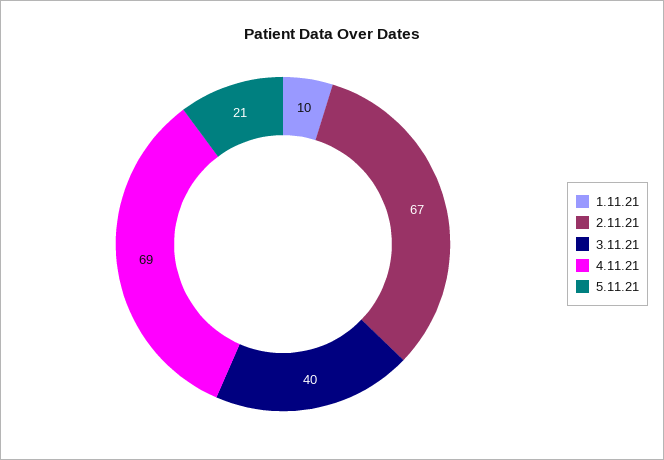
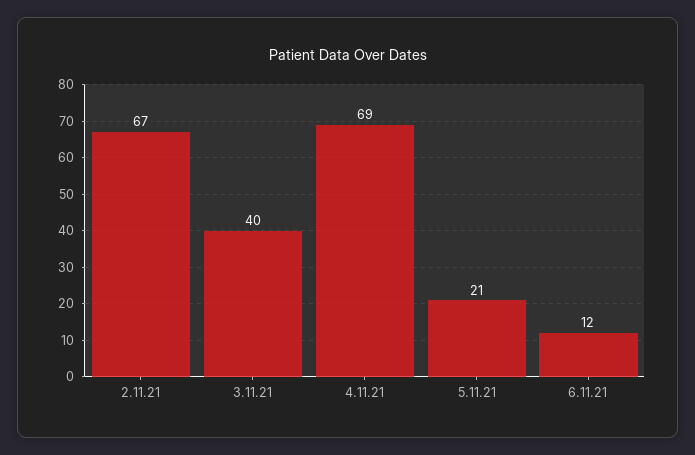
1.11.21: 10 -> none
6.11.21: none -> 12

